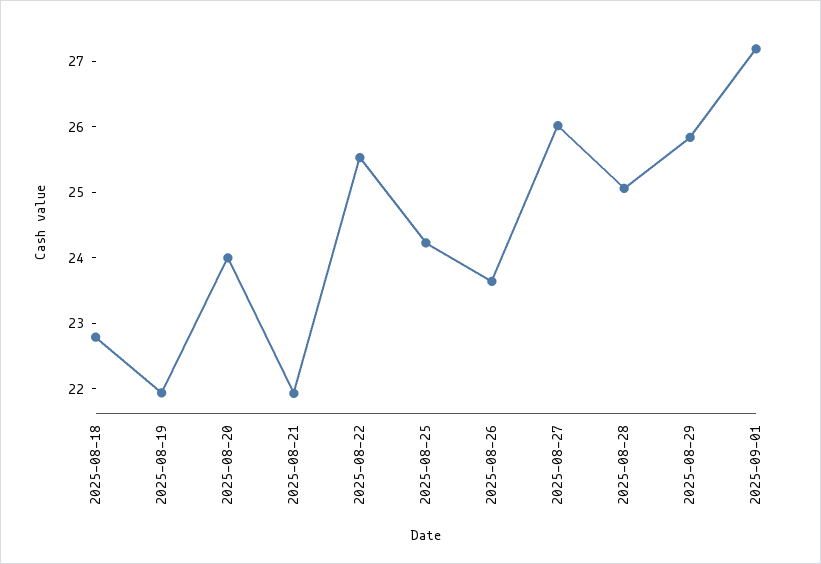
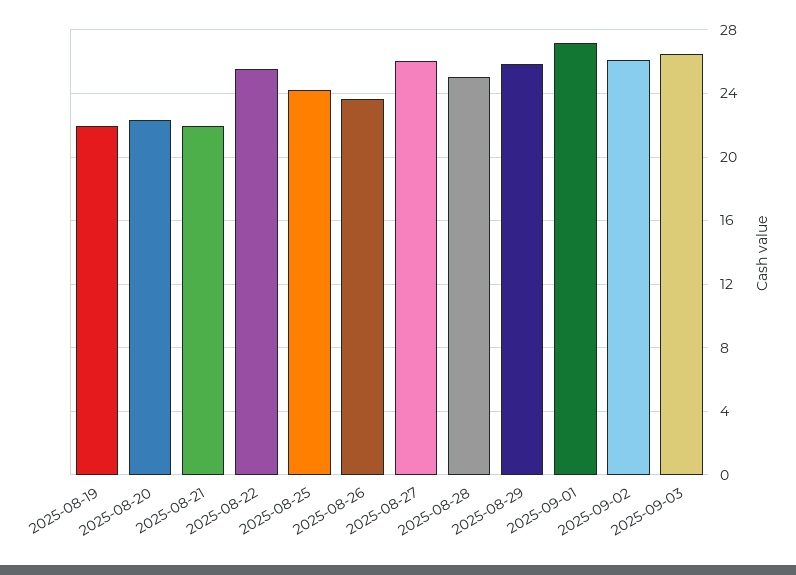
2025-08-18: 22.8 -> none
2025-08-20: 24 -> 22.5
2025-09-02: none -> 26
2025-09-03: none -> 26.5

